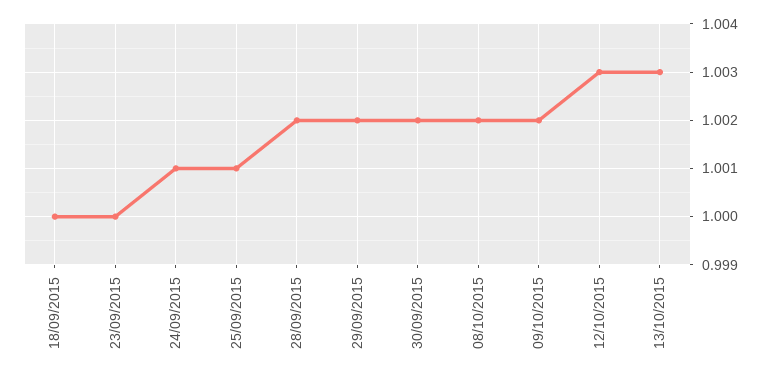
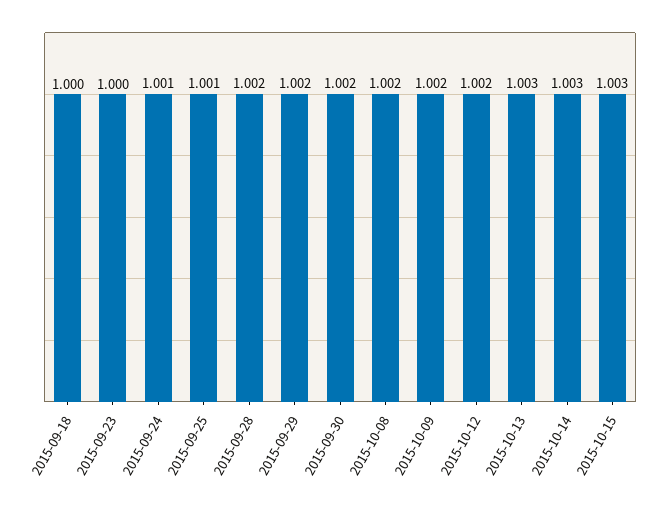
12/10/2015: 1.003 -> 1.002
2015-10-14: none -> 1.003
2015-10-15: none -> 1.003

